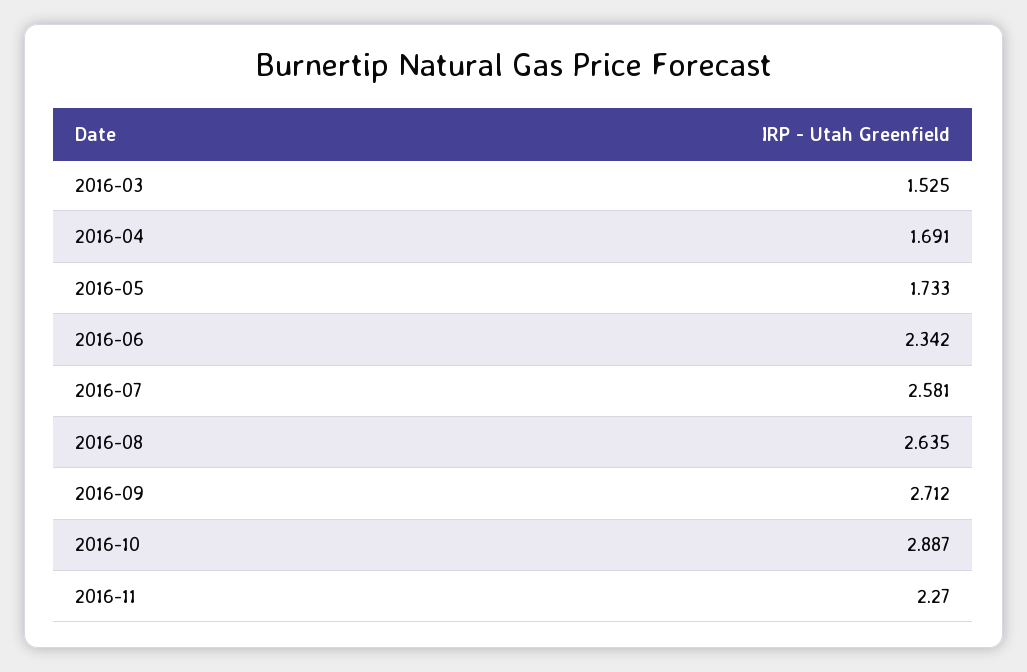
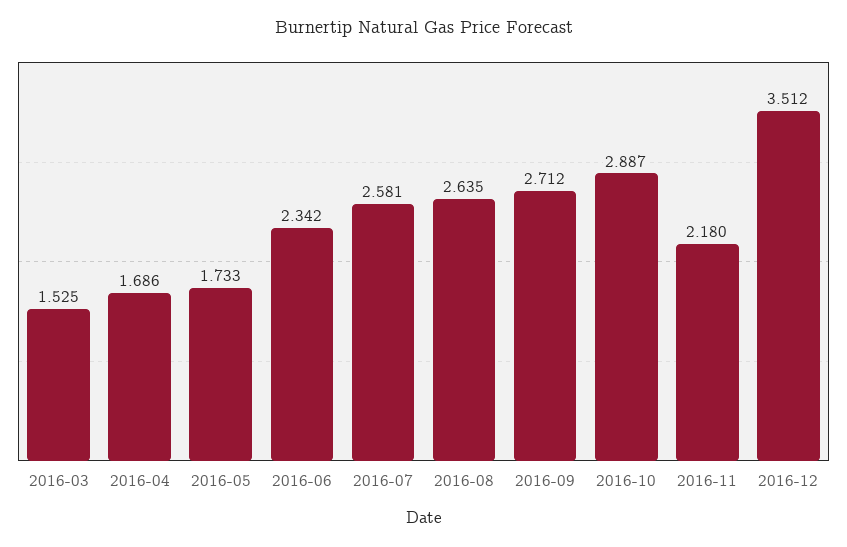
2016-04: 1.691 -> 1.686
2016-11: 2.27 -> 2.18
2016-12: none -> 3.512

